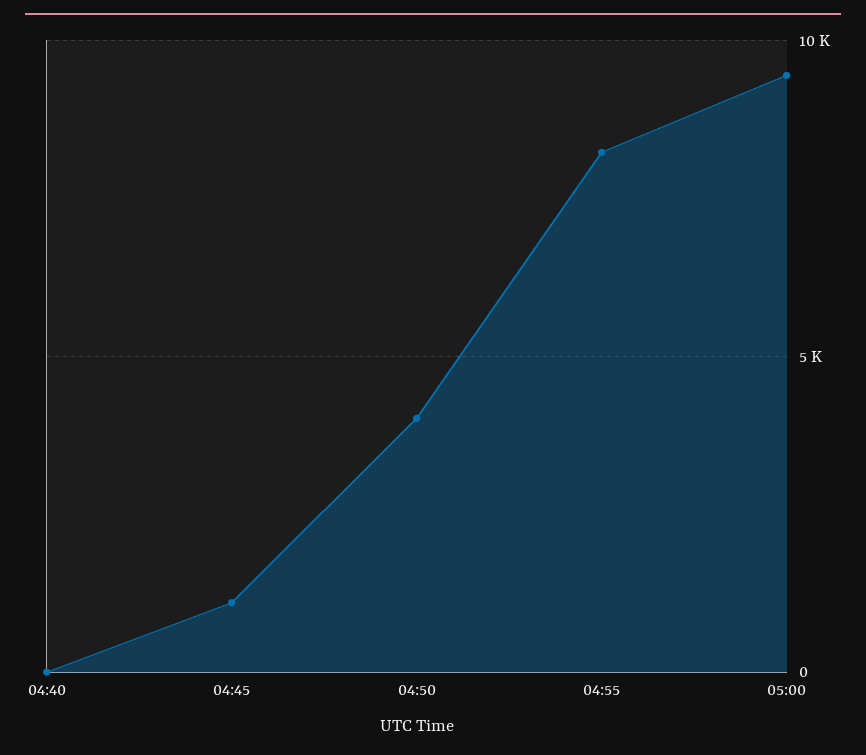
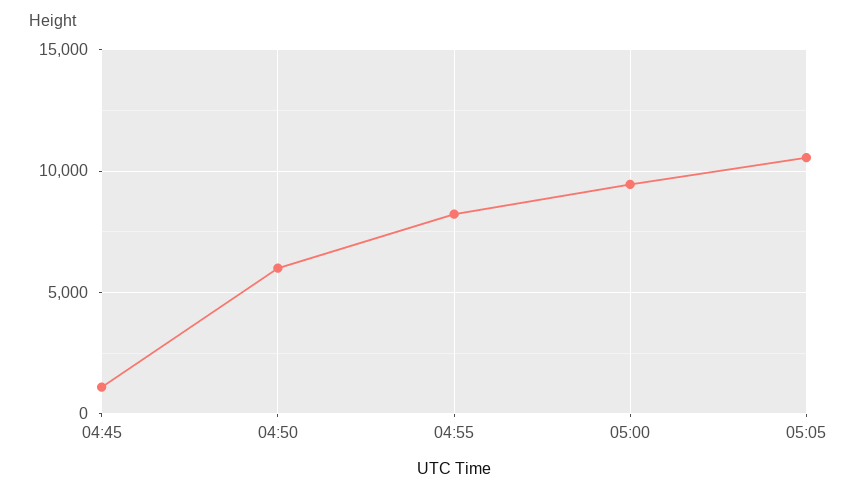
04:40: 0 -> none
04:50: 4000 -> 6000
05:05: none -> 10500

